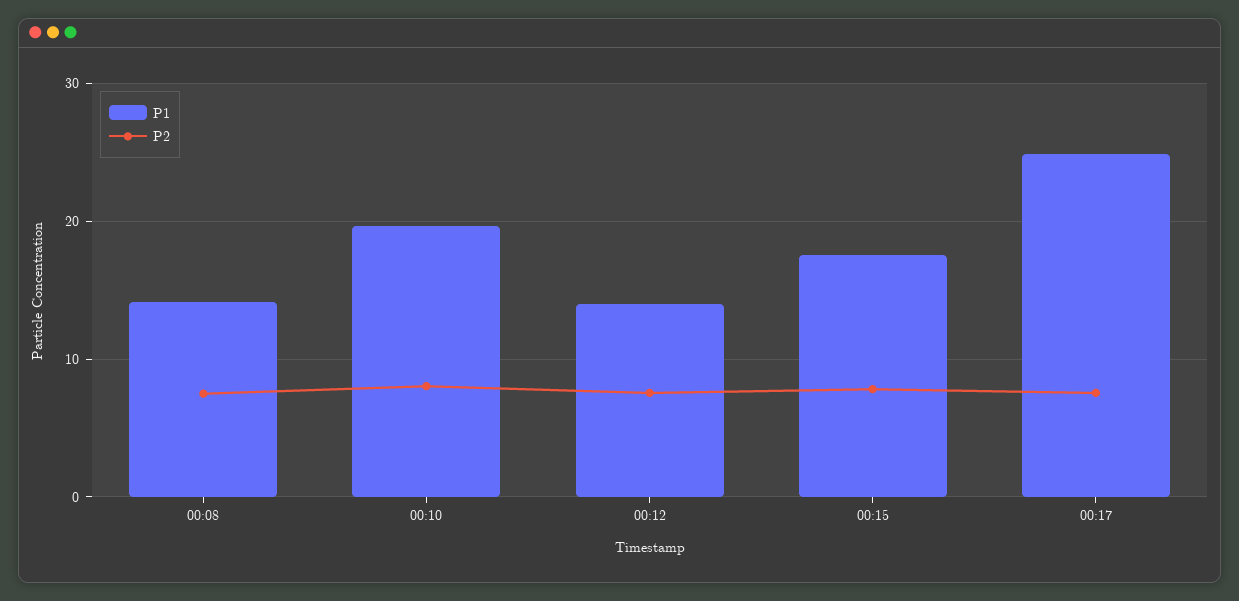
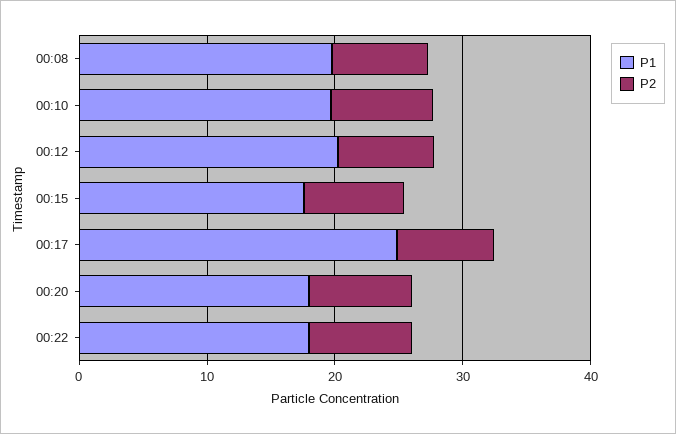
P1, 00:08: 14 -> 20
P1, 00:12: 14 -> 20
P1, 00:20: none -> 18
P2, 00:20: none -> 8
P1, 00:22: none -> 18
P2, 00:22: none -> 8

